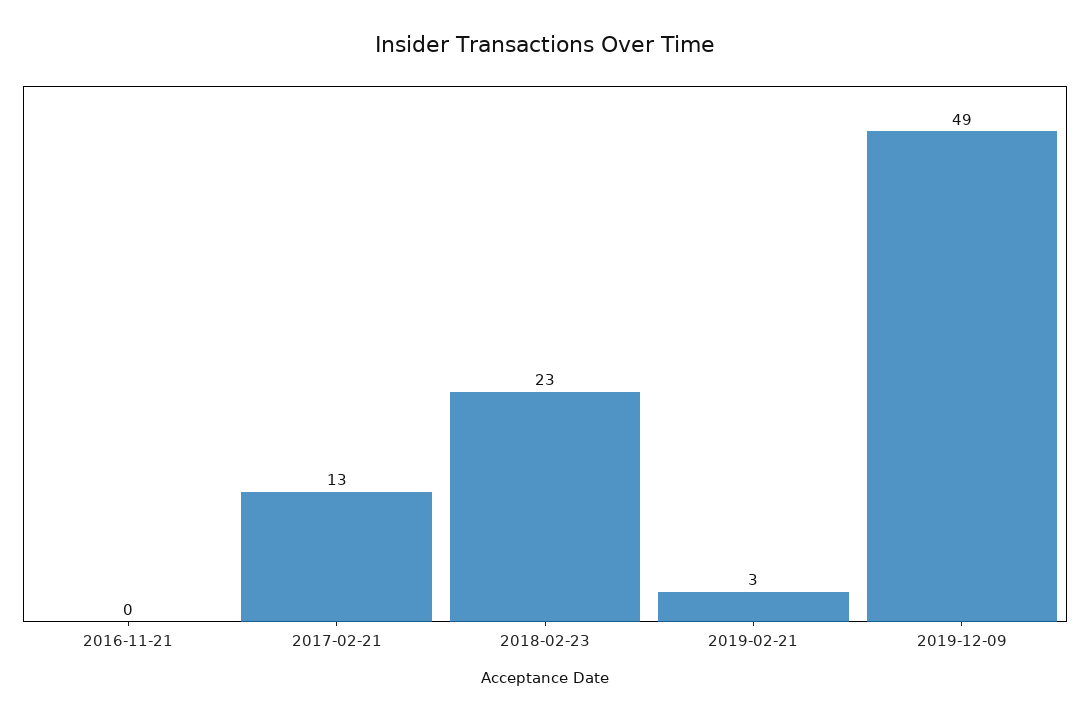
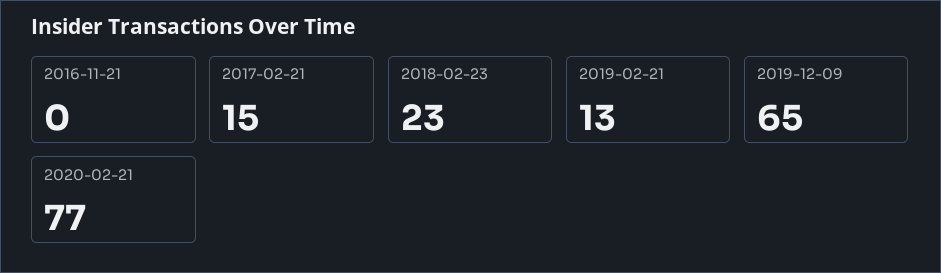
2017-02-21: 13 -> 15
2019-02-21: 3 -> 13
2019-12-09: 49 -> 65
2020-02-21: none -> 77

